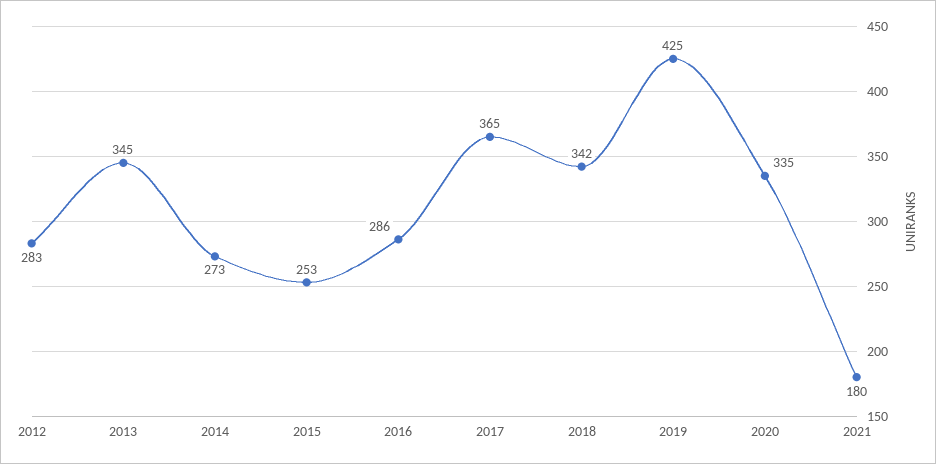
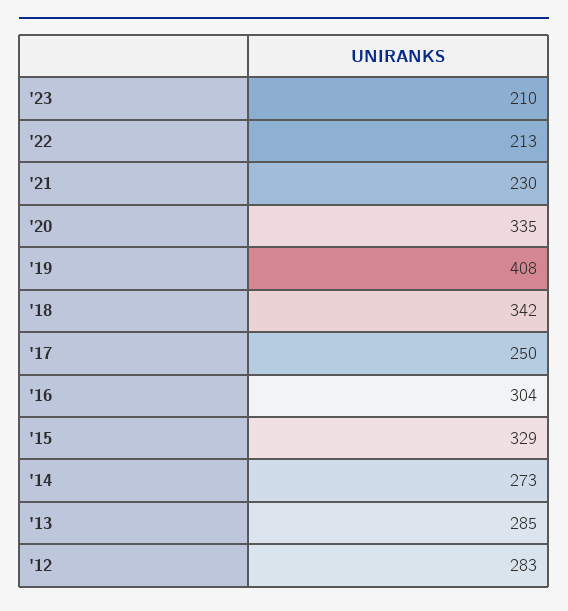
2013: 345 -> 285
2015: 253 -> 329
2016: 286 -> 304
2017: 365 -> 250
2019: 425 -> 408
2021: 180 -> 230
'23: none -> 210
'22: none -> 213

